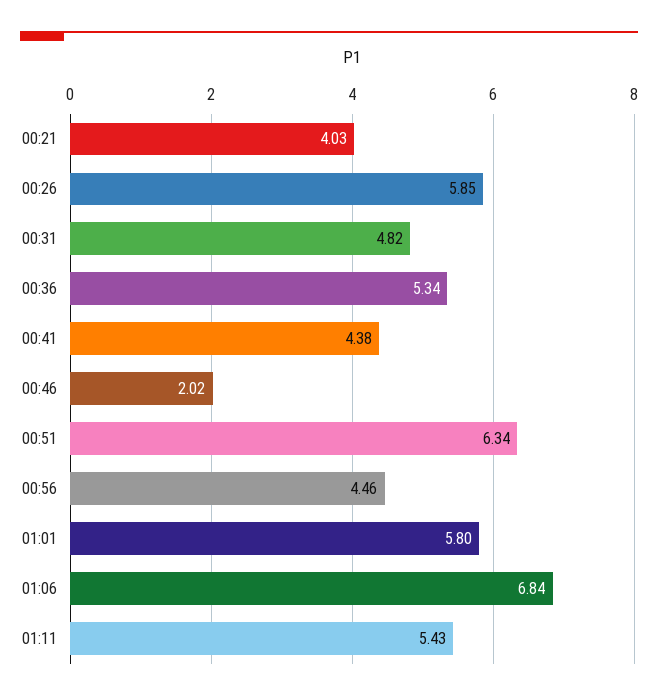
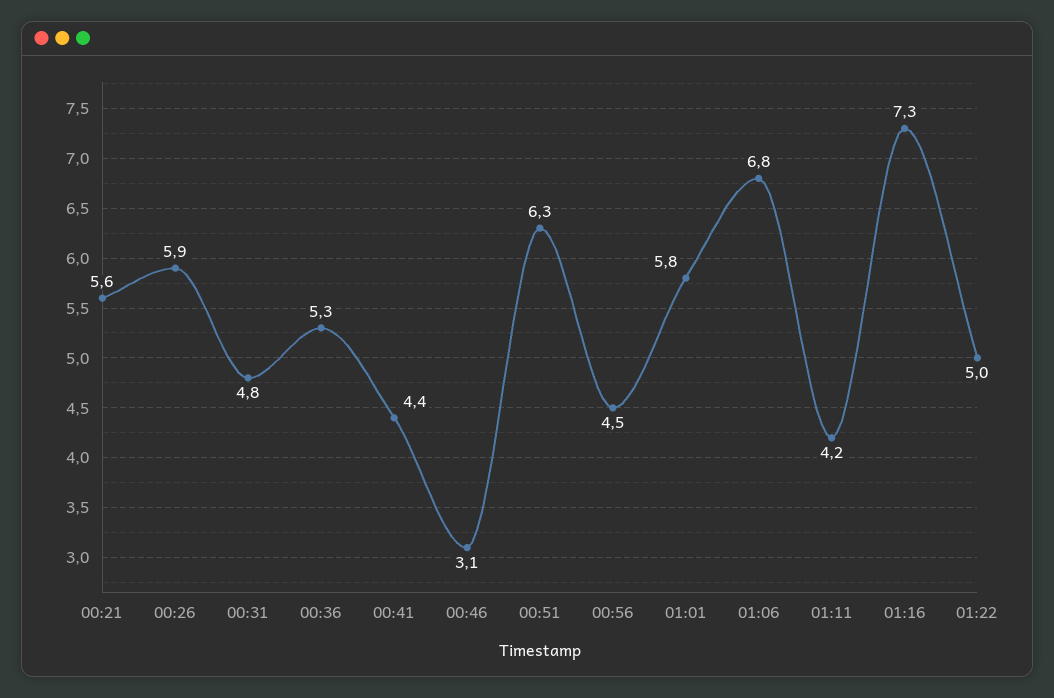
00:21: 4.03 -> 5.6
00:46: 2.02 -> 3.1
01:11: 5.43 -> 4.2
01:16: none -> 7.3
01:22: none -> 5

